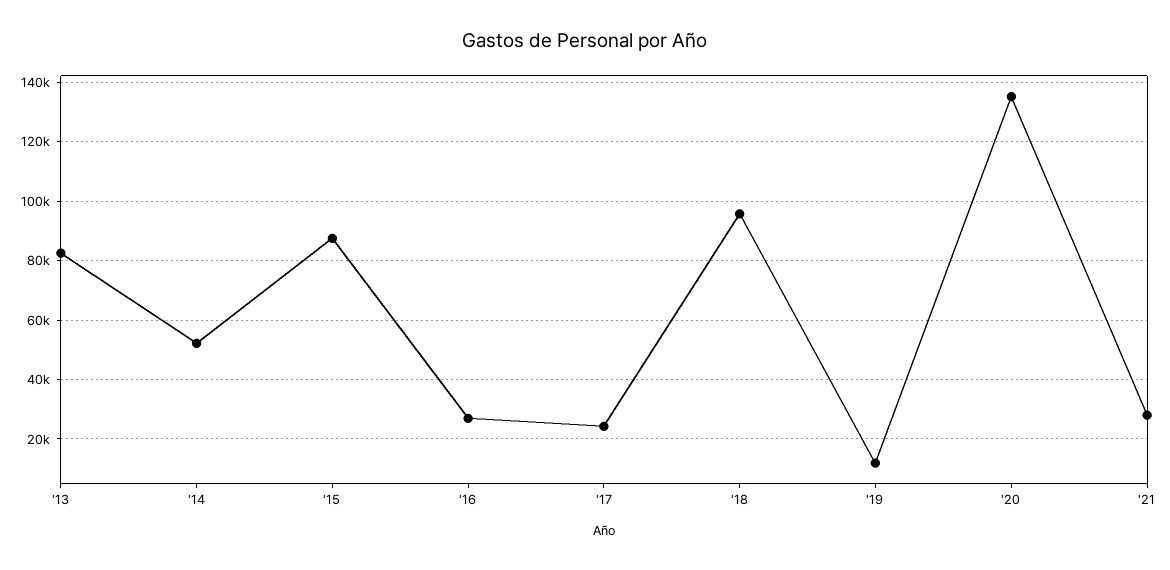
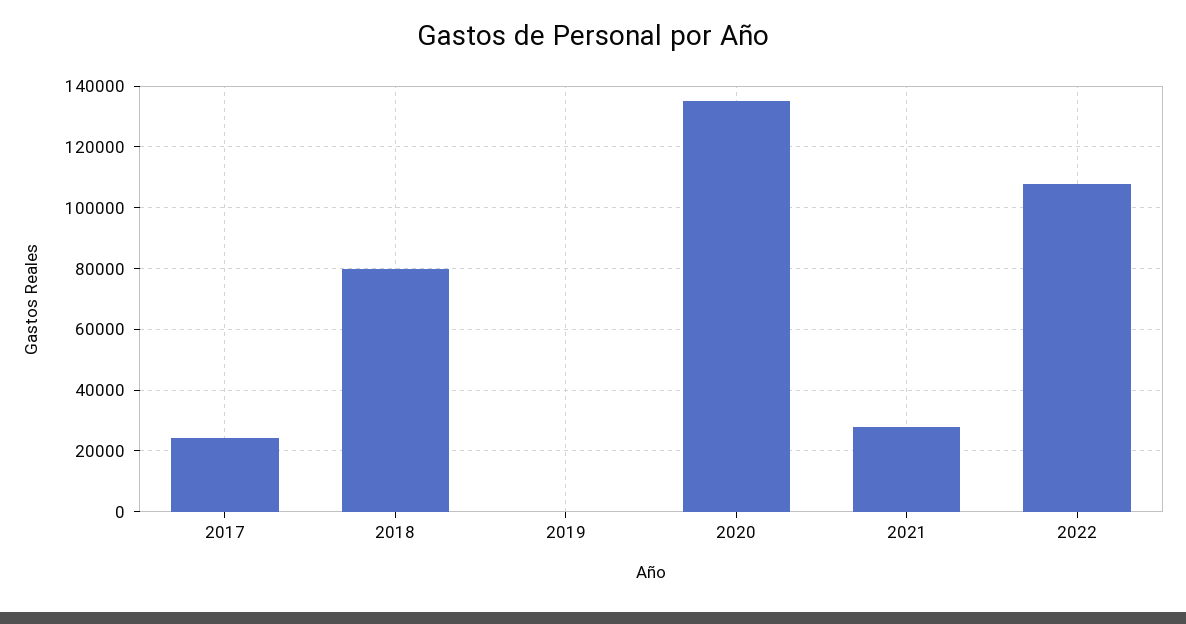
'13: 82500 -> none
'14: 52500 -> none
'15: 87500 -> none
'16: 27500 -> none
'18: 95000 -> 80000
'19: 12500 -> 0
2022: none -> 108000

